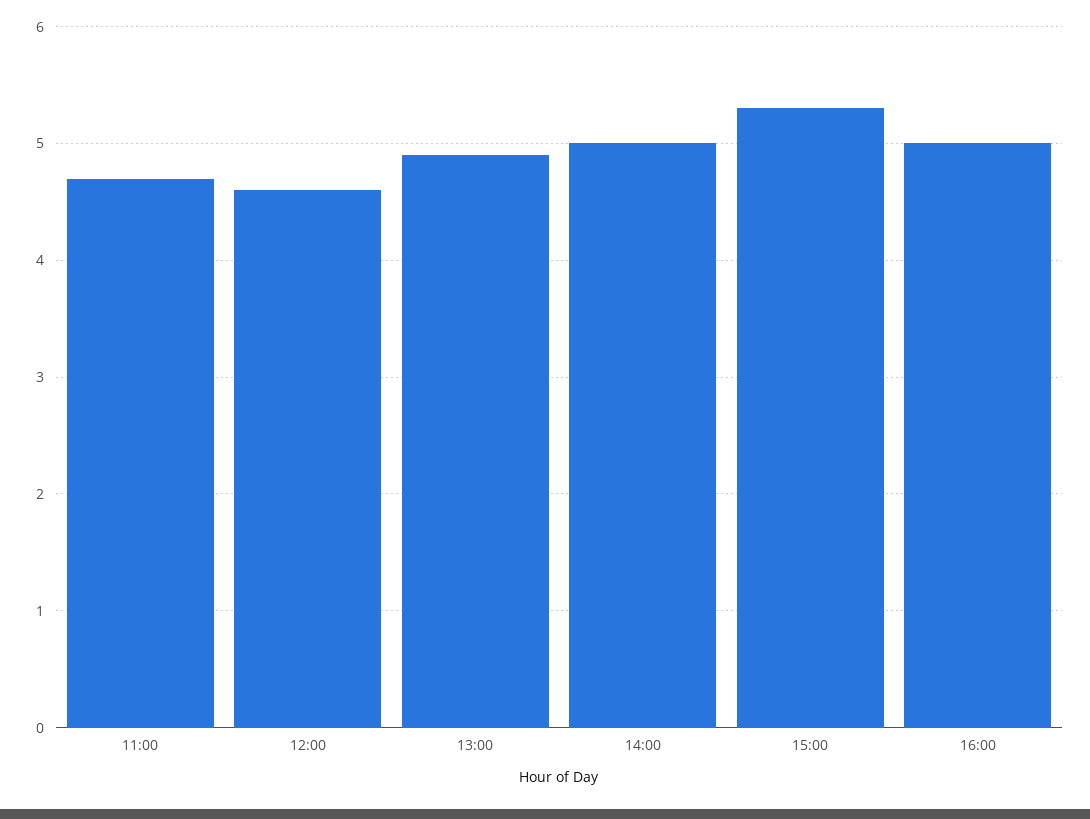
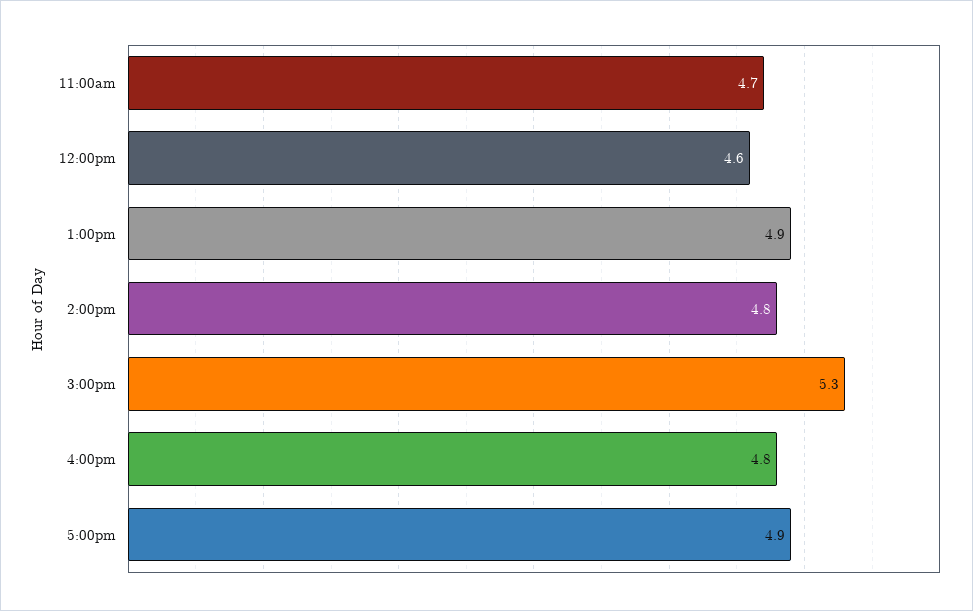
14:00: 5 -> 4.8
16:00: 5 -> 4.8
5:00pm: none -> 4.9

